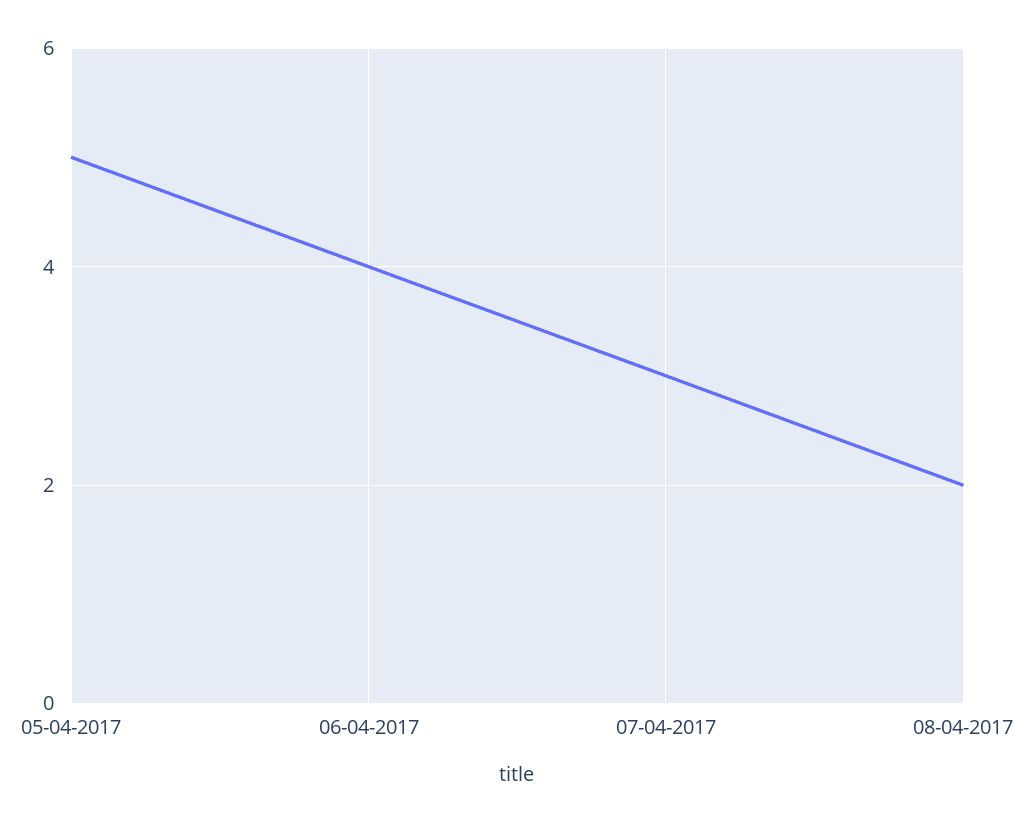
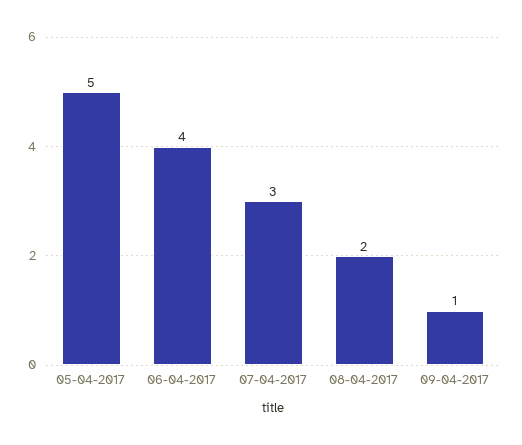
09-04-2017: none -> 1

